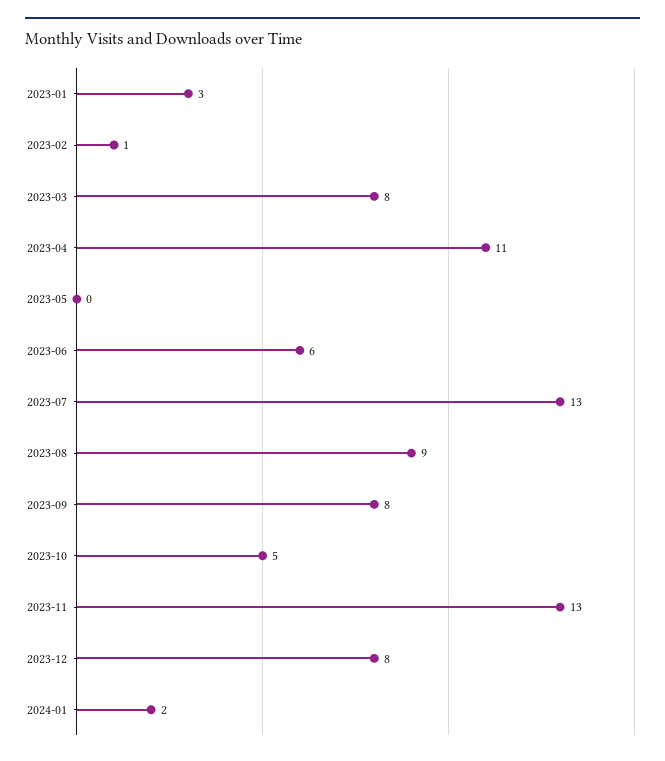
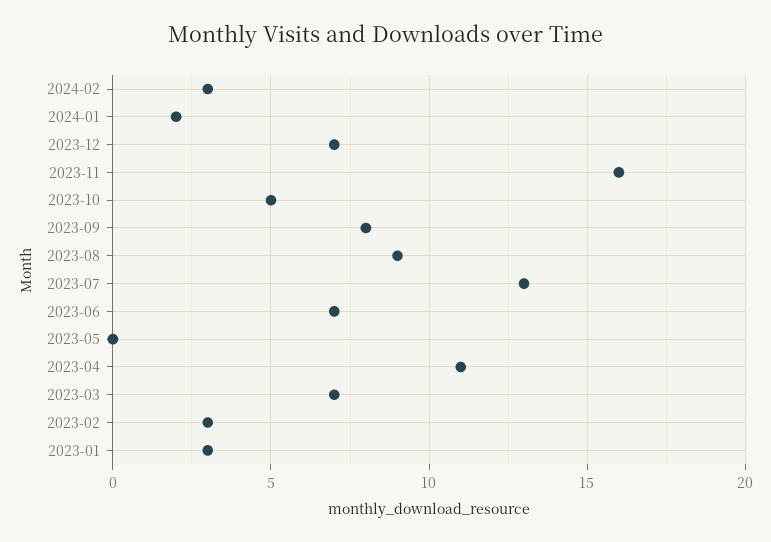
2023-02: 1 -> 3
2023-03: 8 -> 7
2023-06: 6 -> 7
2023-11: 13 -> 16
2023-12: 8 -> 7
2024-02: none -> 3

